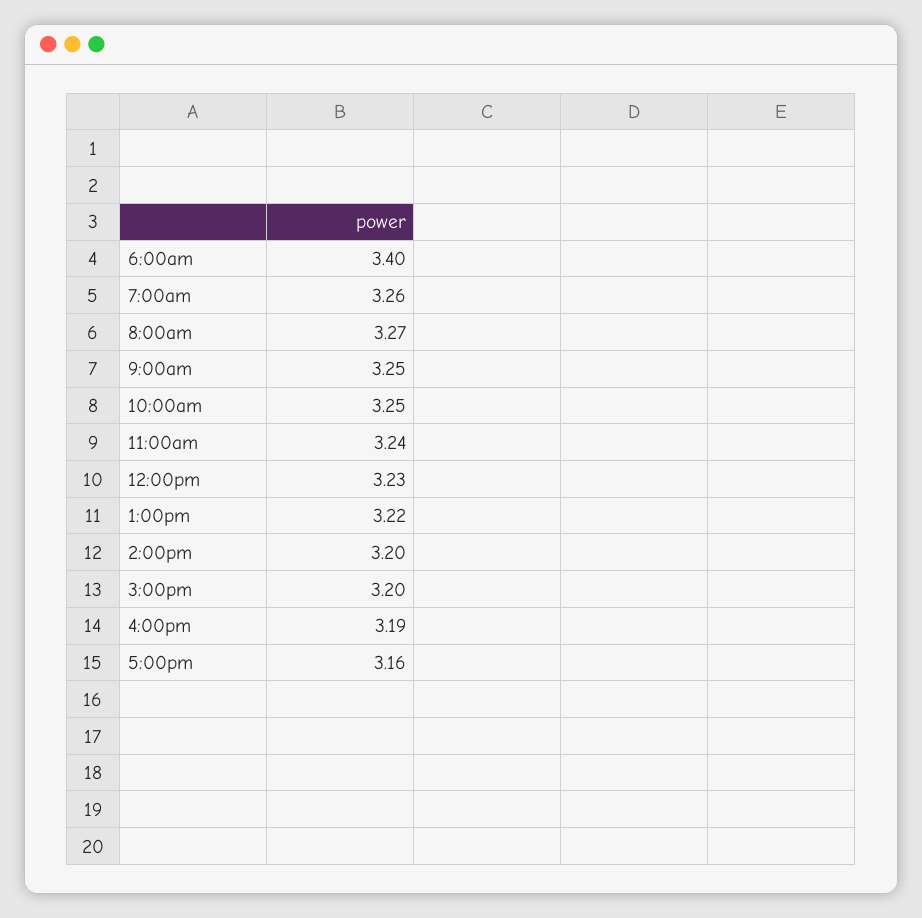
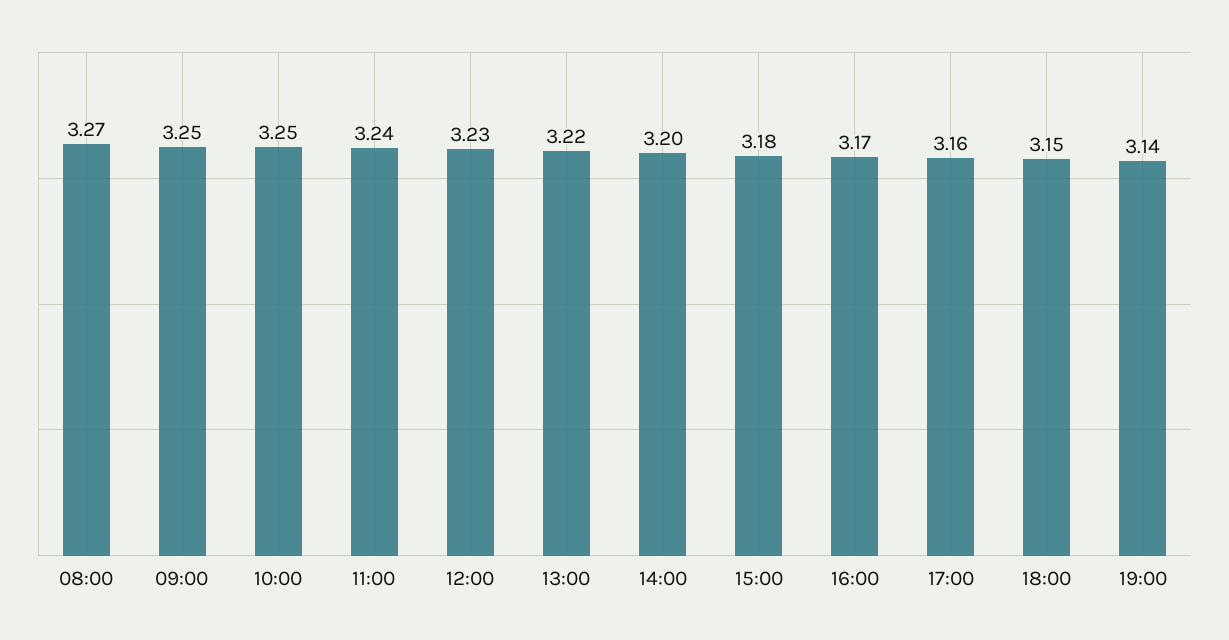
6:00am: 3.4 -> none
7:00am: 3.26 -> none
3:00pm: 3.2 -> 3.18
4:00pm: 3.19 -> 3.17
18:00: none -> 3.15
19:00: none -> 3.14

